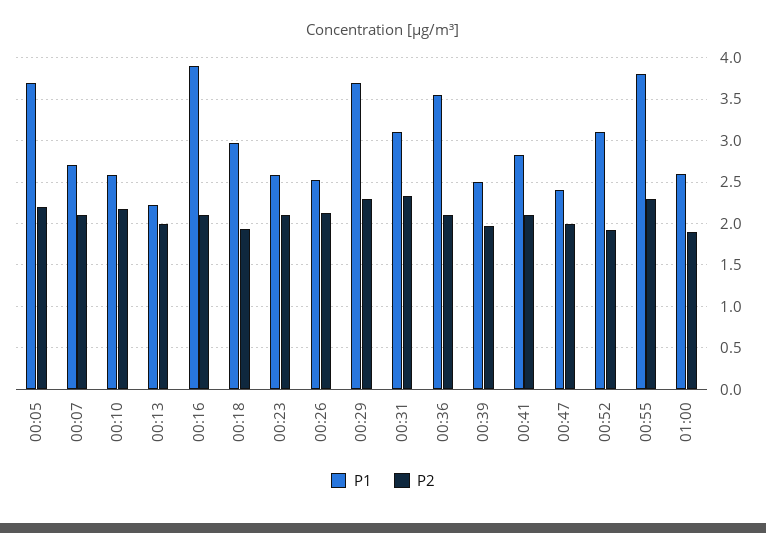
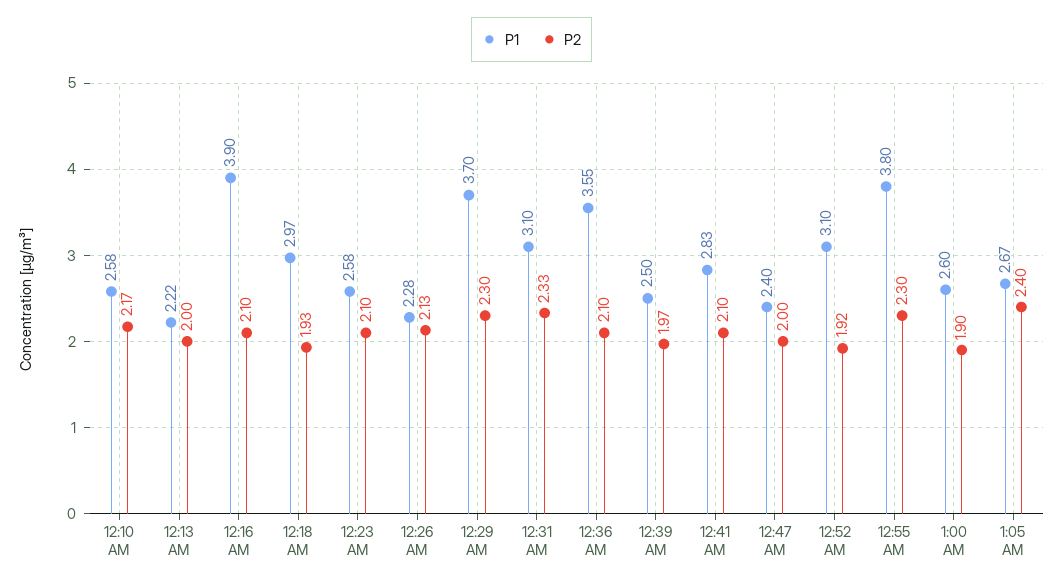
P1, 00:05: 3.7 -> none
P2, 00:05: 2.2 -> none
P1, 00:07: 2.7 -> none
P2, 00:07: 2.1 -> none
P1, 00:26: 2.5 -> 2.28
P1, 1:05 AM: none -> 2.67
P2, 1:05 AM: none -> 2.4

